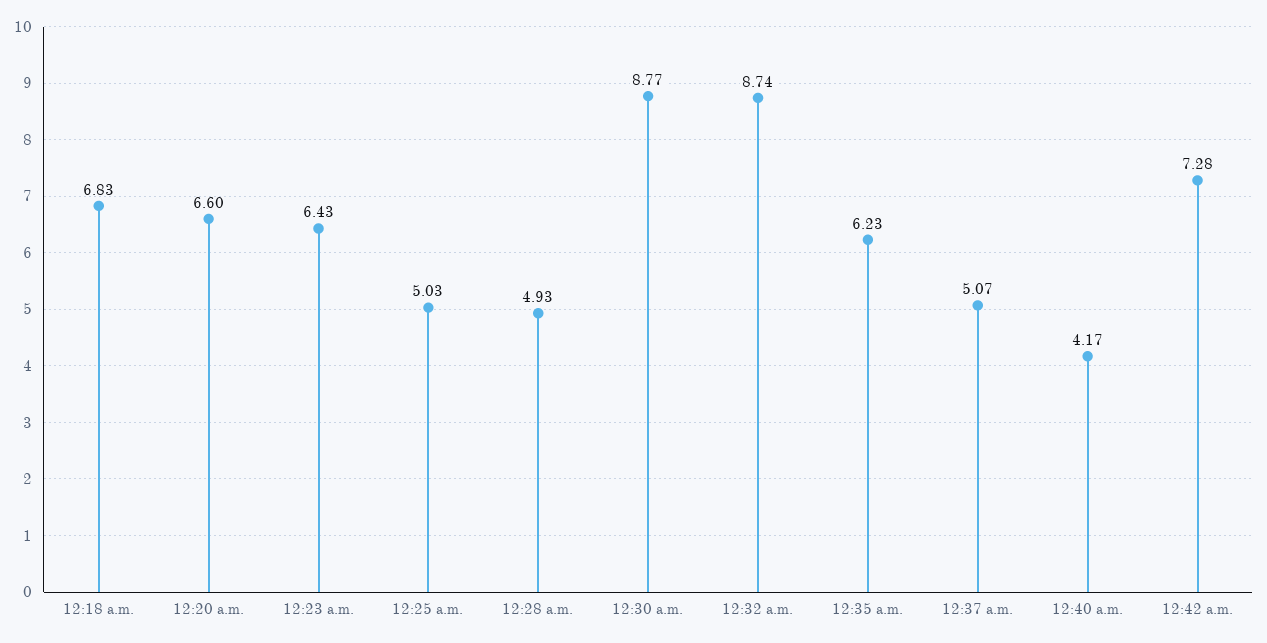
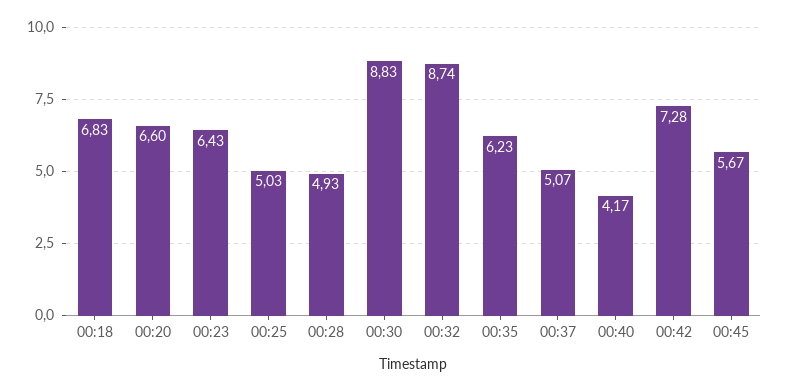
12:30 a.m.: 8.77 -> 8.83
00:45: none -> 5.67

